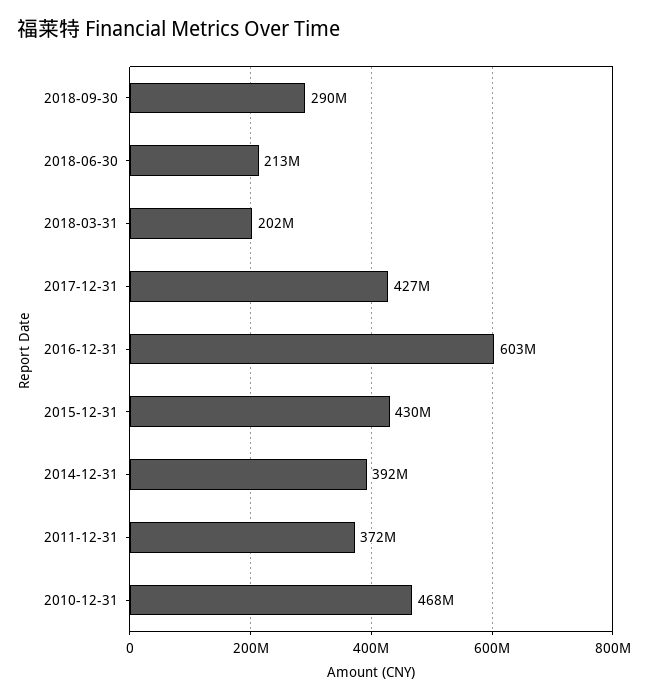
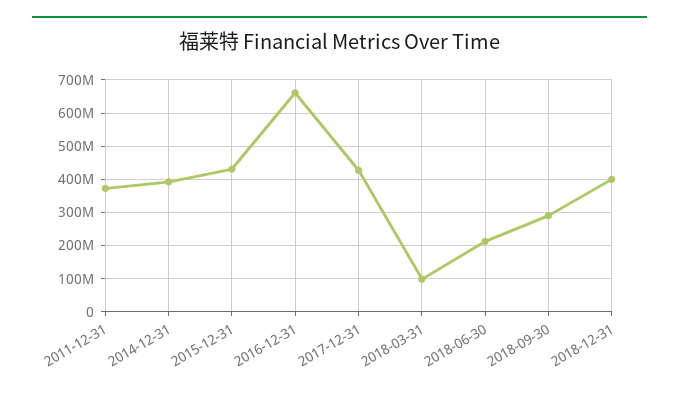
2018-03-31: 202000000 -> 100000000
2016-12-31: 603000000 -> 660000000
2010-12-31: 468000000 -> none
2018-12-31: none -> 400000000

